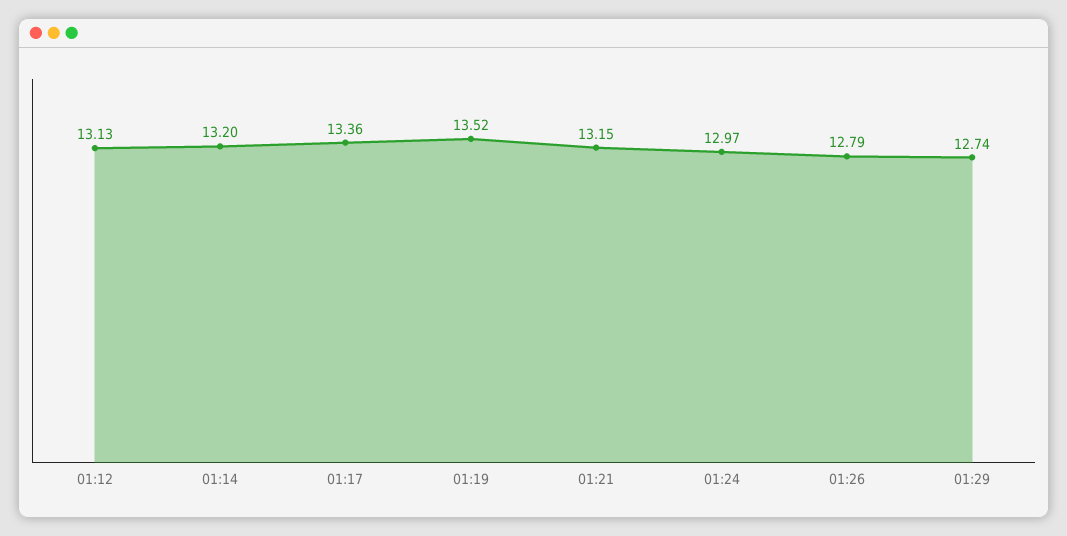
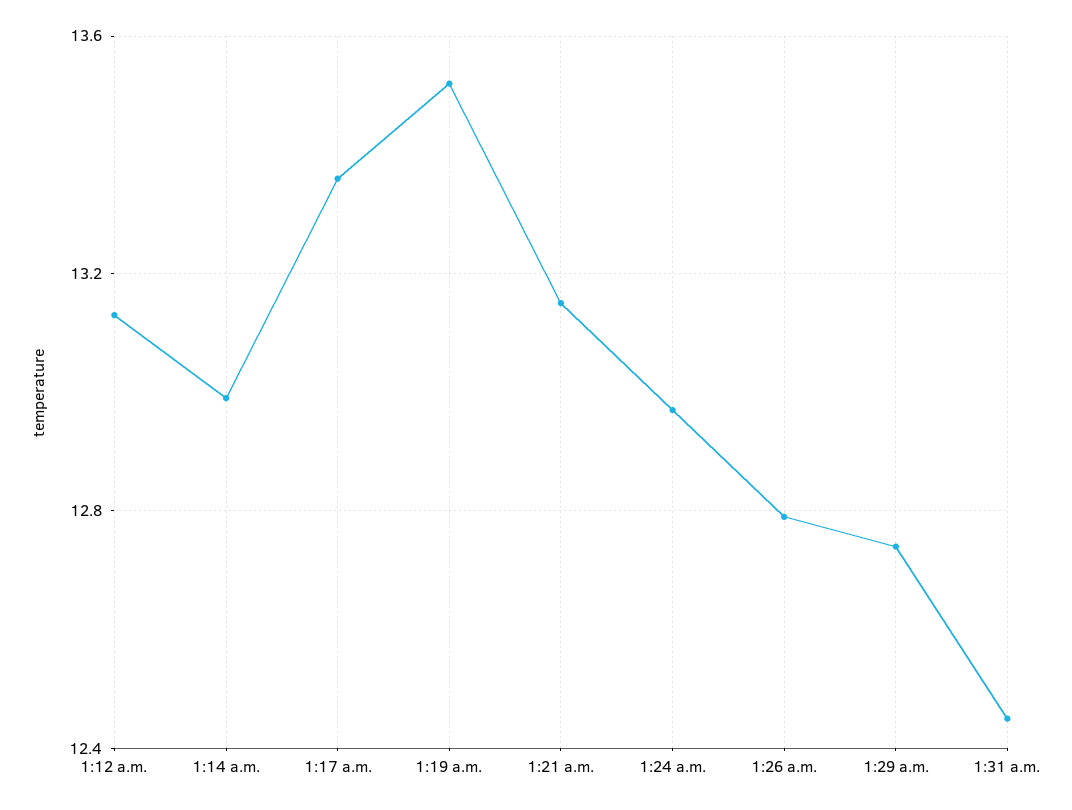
01:14: 13.2 -> 13
1:31 a.m.: none -> 12.45

